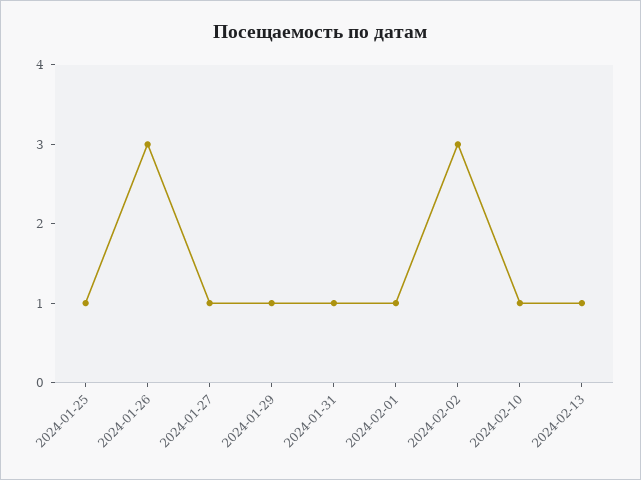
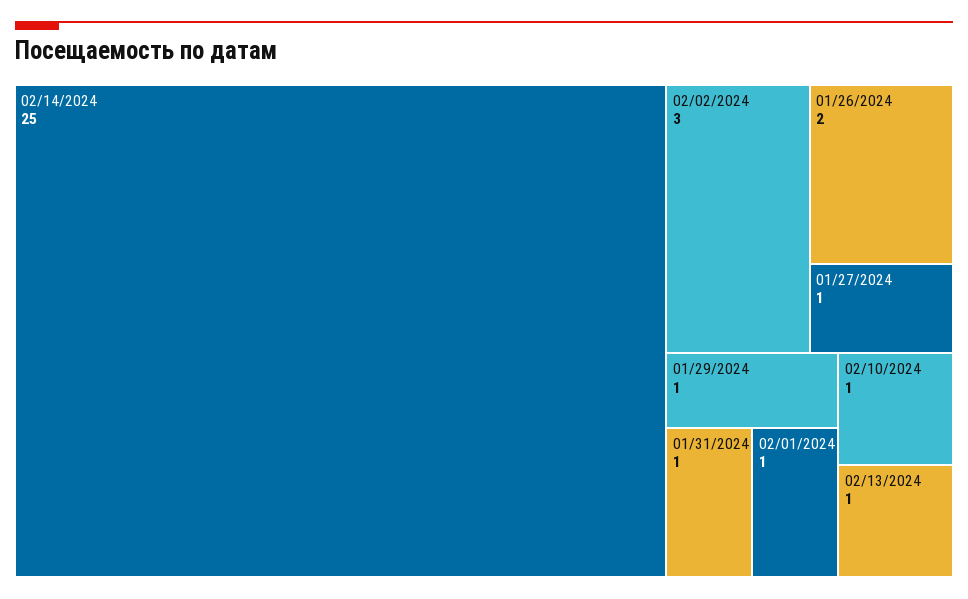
2024-01-25: 1 -> none
2024-01-26: 3 -> 2
02/14/2024: none -> 25

